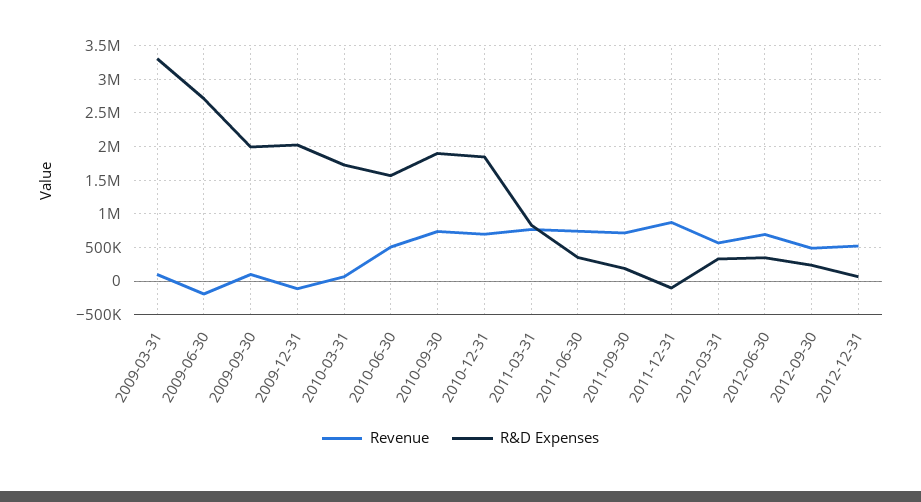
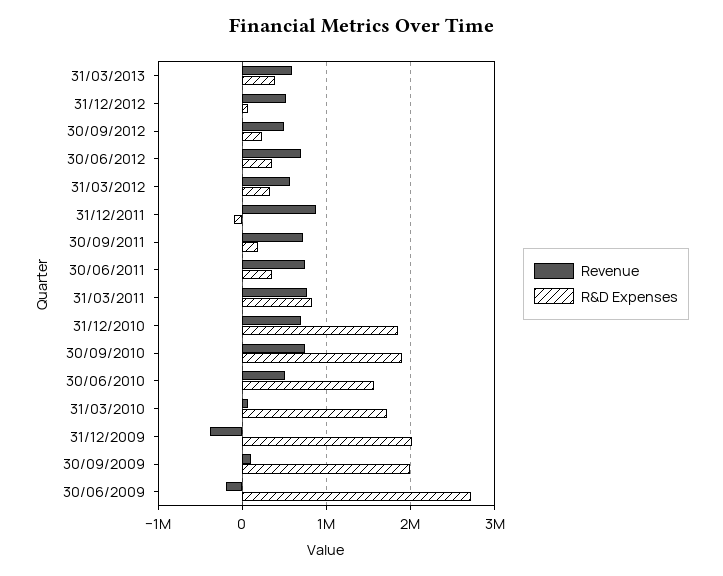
Revenue, 2009-03-31: 100000 -> none
R&D Expenses, 2009-03-31: 3300000 -> none
Revenue, 2009-12-31: -100000 -> -400000
Revenue, 31/03/2013: none -> 600000
R&D Expenses, 31/03/2013: none -> 400000

